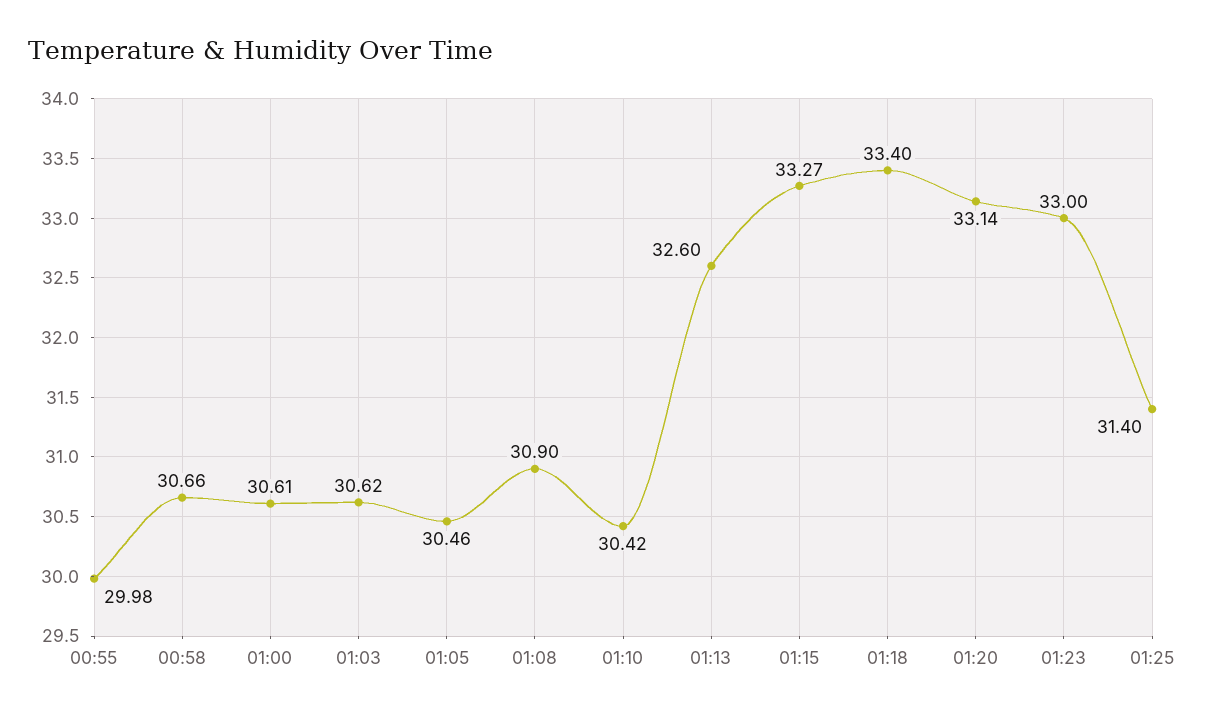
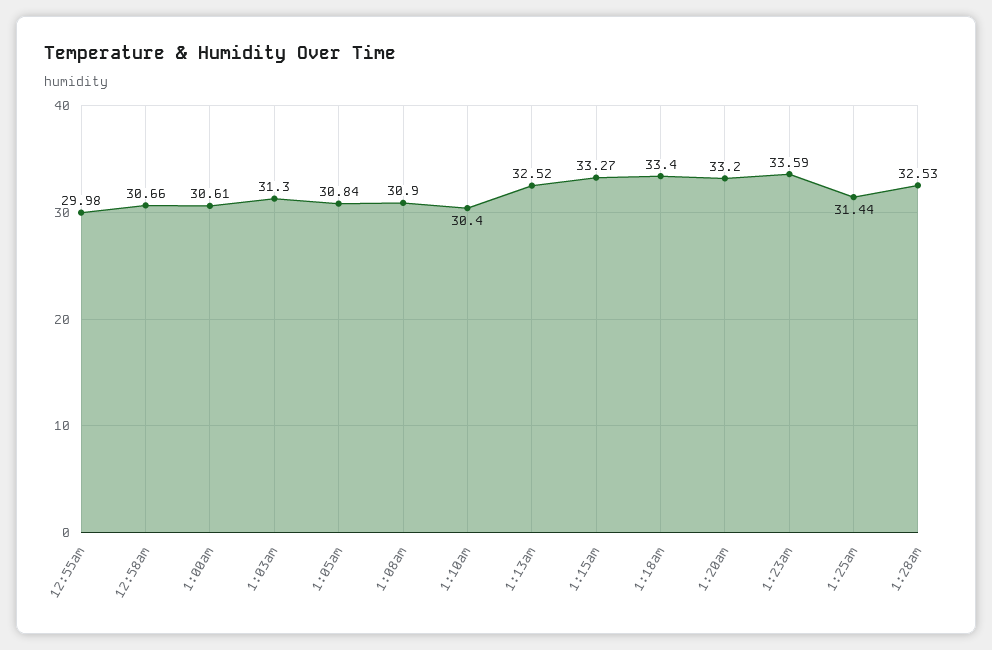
01:03: 30.62 -> 31.3
01:05: 30.46 -> 30.84
01:10: 30.42 -> 30.4
01:13: 32.6 -> 32.52
01:20: 33.14 -> 33.2
01:23: 33 -> 33.59
01:25: 31.4 -> 31.44
1:28am: none -> 32.53

